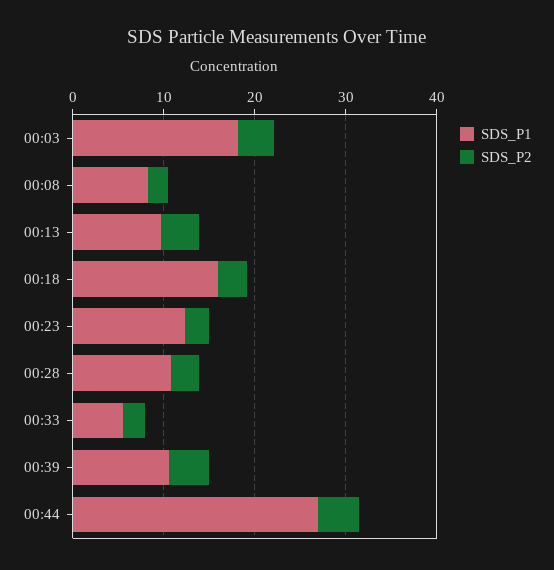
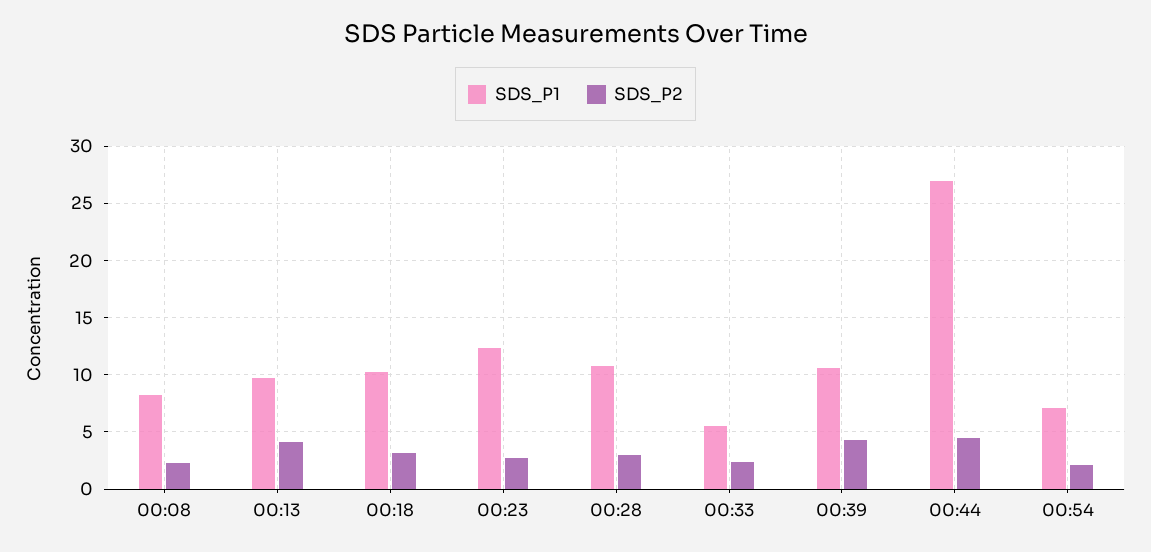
SDS_P1, 00:03: 18 -> none
SDS_P2, 00:03: 4 -> none
SDS_P1, 00:18: 16 -> 10
SDS_P1, 00:54: none -> 7
SDS_P2, 00:54: none -> 2

